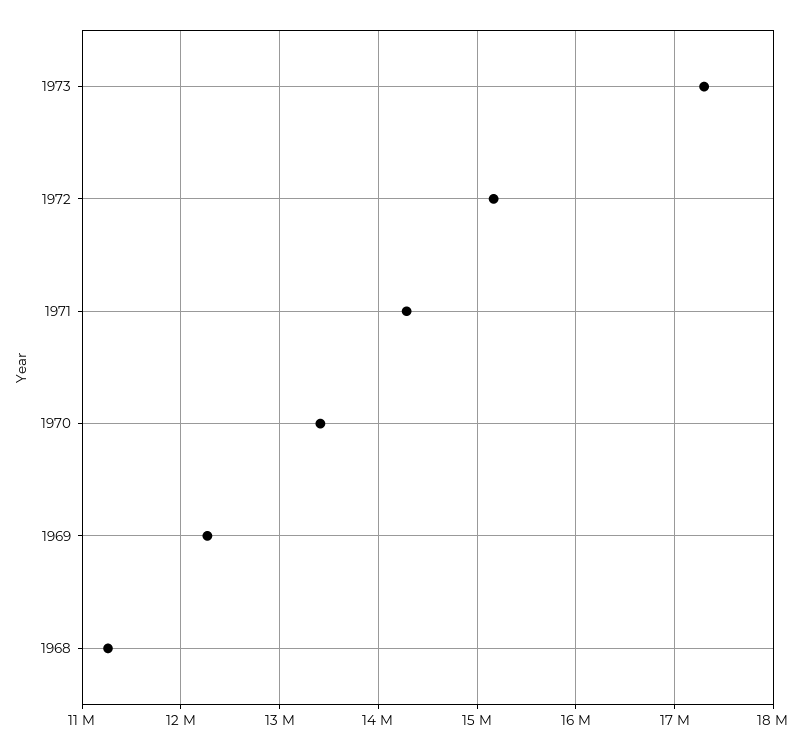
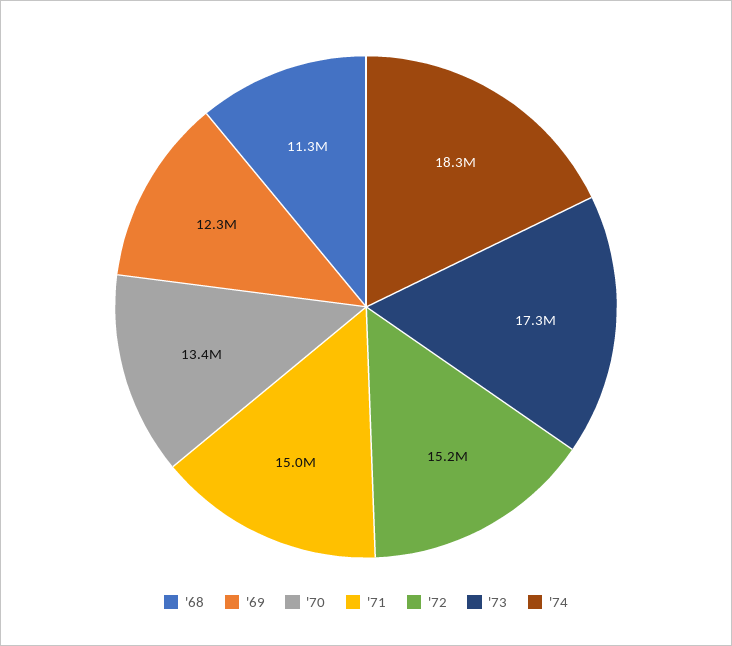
1971: 14300000 -> 15000000
'74: none -> 18300000

